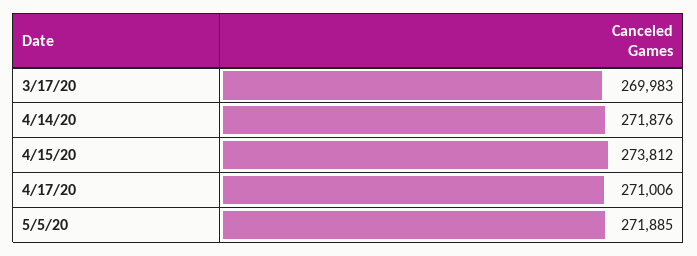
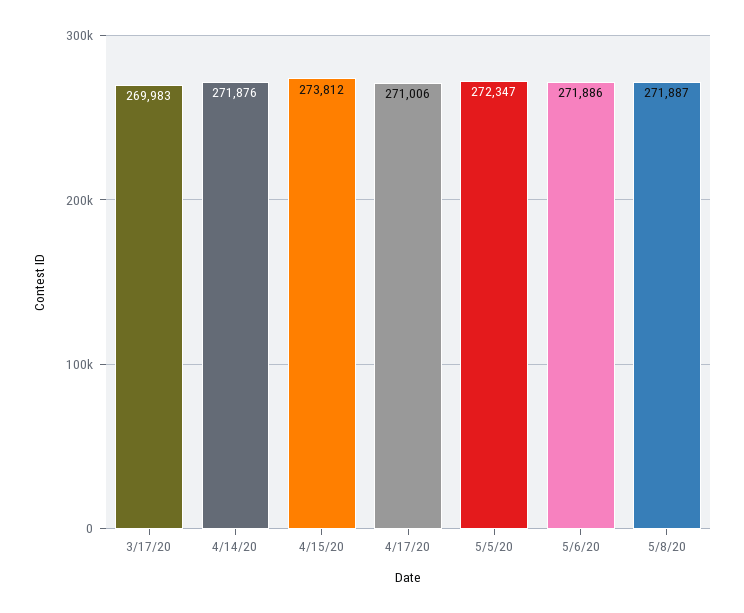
5/5/20: 271885 -> 272347
5/6/20: none -> 271886
5/8/20: none -> 271887

